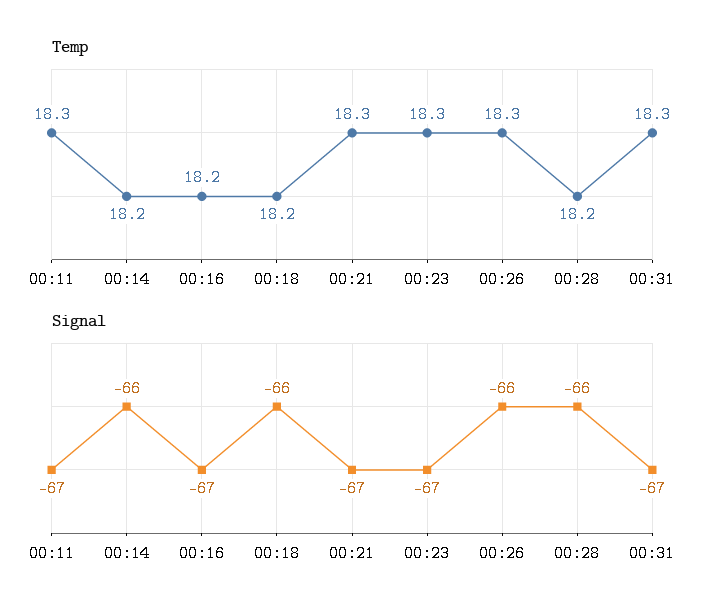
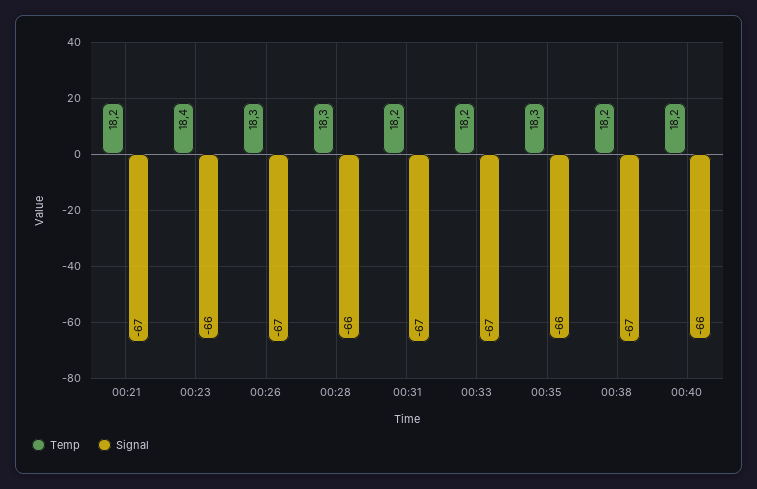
Temp, 00:11: 18.3 -> none
Temp, 00:14: 18.2 -> none
Temp, 00:16: 18.2 -> none
Temp, 00:18: 18.2 -> none
Temp, 00:21: 18.3 -> 18.2
Temp, 00:23: 18.3 -> 18.4
Temp, 00:28: 18.2 -> 18.3
Temp, 00:31: 18.3 -> 18.2
Signal, 00:11: -67 -> none
Signal, 00:14: -66 -> none
Signal, 00:16: -67 -> none
Signal, 00:18: -66 -> none
Signal, 00:23: -67 -> -66
Signal, 00:26: -66 -> -67
Temp, 00:33: none -> 18.2
Signal, 00:33: none -> -67
Temp, 00:35: none -> 18.3
Signal, 00:35: none -> -66
Temp, 00:38: none -> 18.2
Signal, 00:38: none -> -67
Temp, 00:40: none -> 18.2
Signal, 00:40: none -> -66

